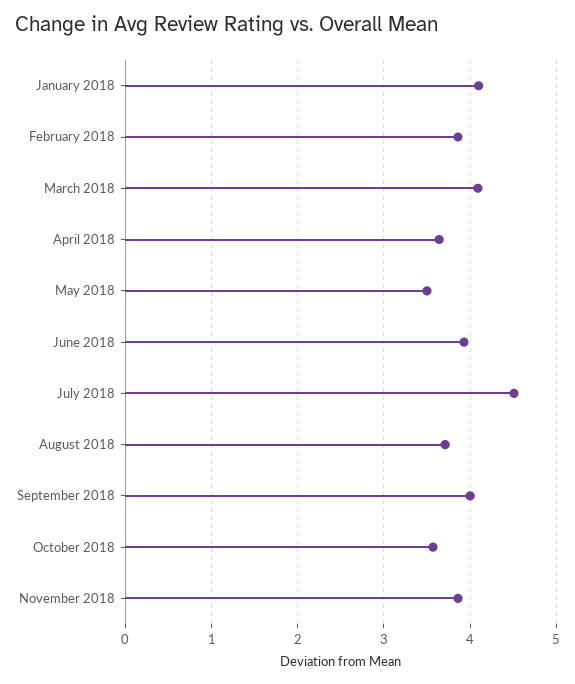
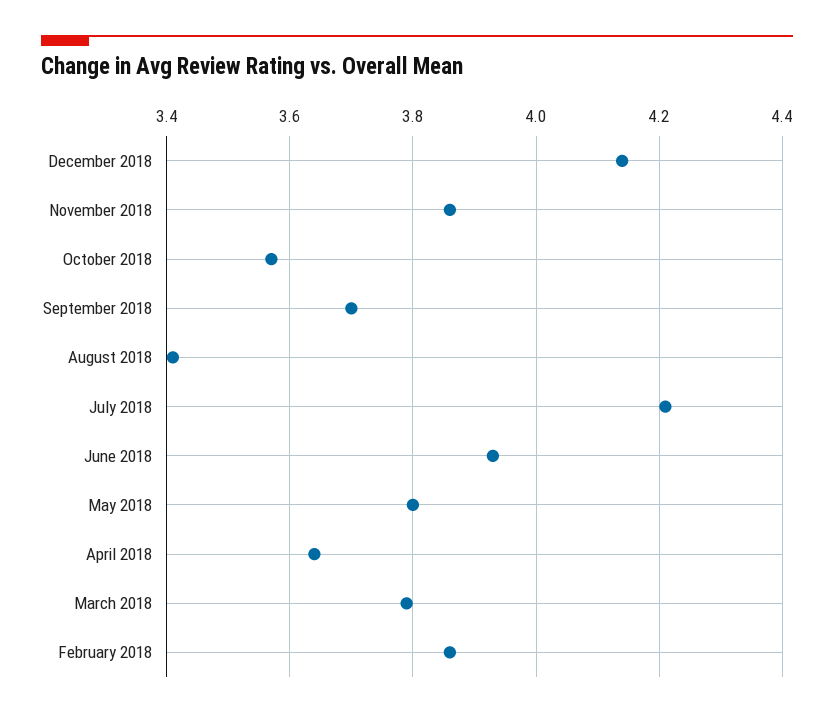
January 2018: 4.1 -> none
March 2018: 4.1 -> 3.8
May 2018: 3.5 -> 3.8
July 2018: 4.5 -> 4.2
August 2018: 3.7 -> 3.4
September 2018: 4 -> 3.7
December 2018: none -> 4.15

